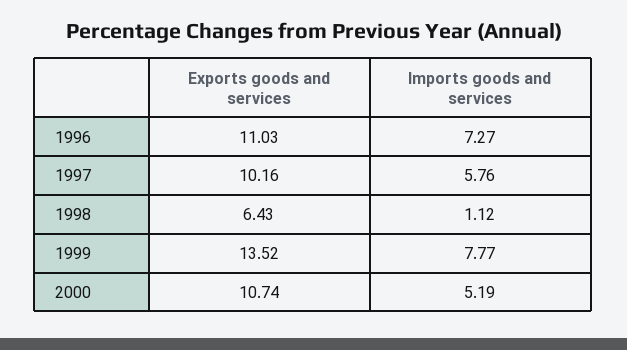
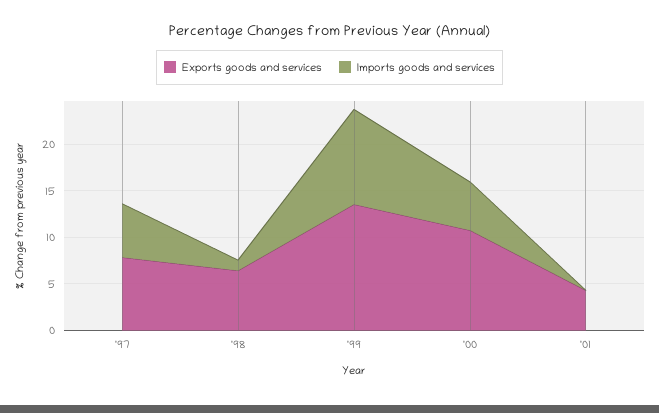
Exports goods and services, 1996: 11.03 -> none
Imports goods and services, 1996: 7.27 -> none
Exports goods and services, 1997: 10.16 -> 8
Imports goods and services, 1999: 7.77 -> 10
Exports goods and services, '01: none -> 4
Imports goods and services, '01: none -> 0

